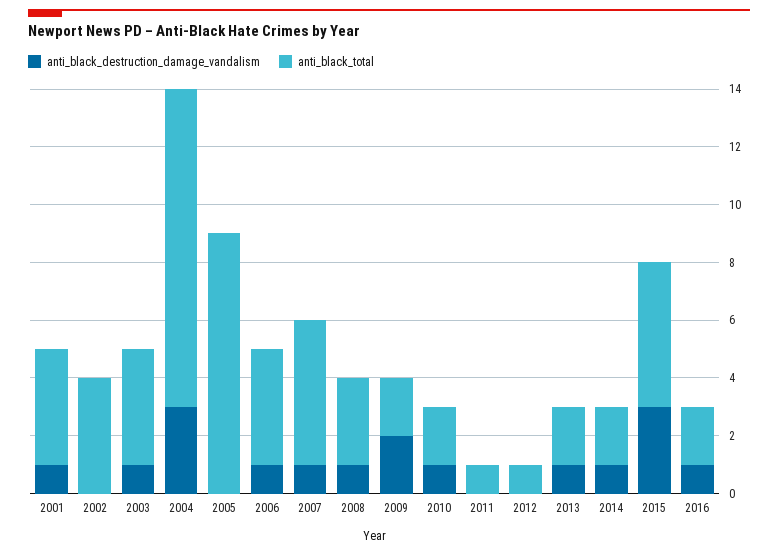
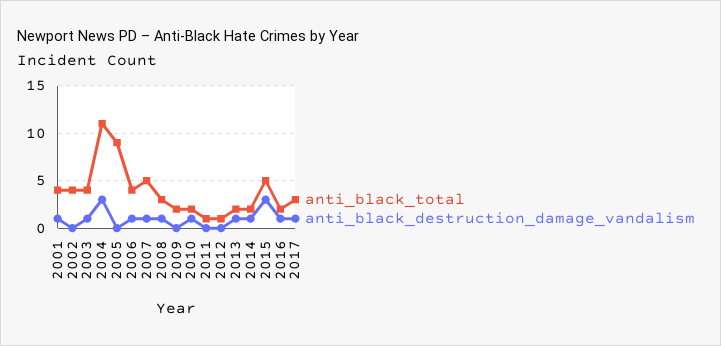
anti_black_destruction_damage_vandalism, 2009: 2 -> 0
anti_black_total, 2017: none -> 3
anti_black_destruction_damage_vandalism, 2017: none -> 1

